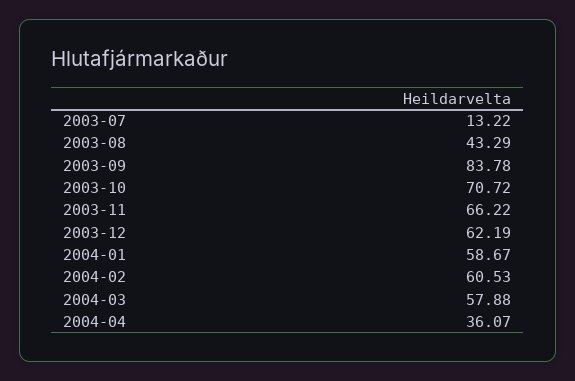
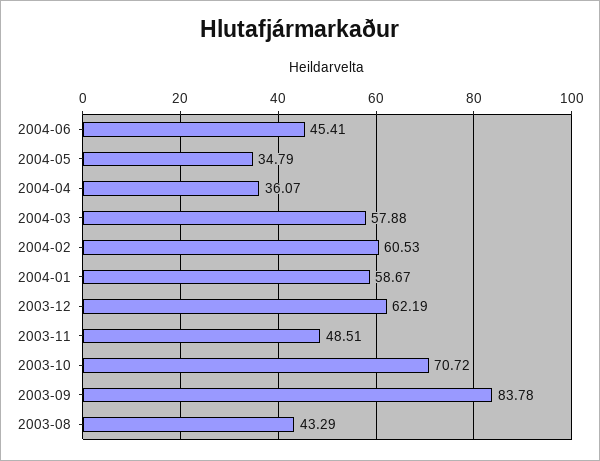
2003-07: 13.22 -> none
2003-11: 66.22 -> 48.51
2004-06: none -> 45.41
2004-05: none -> 34.79

